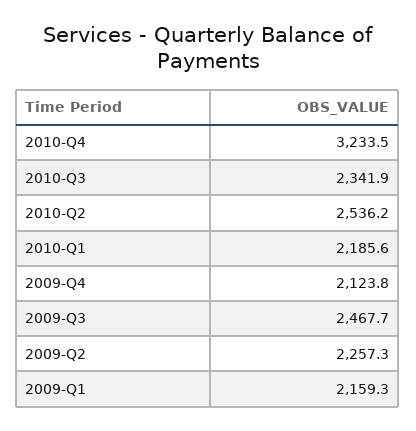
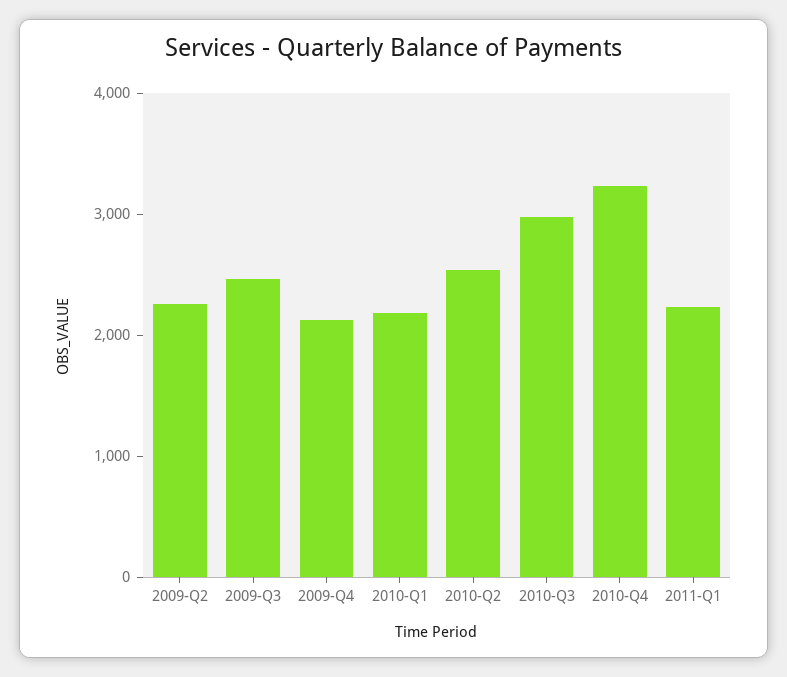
2010-Q3: 2341.9 -> 3000
2009-Q1: 2159.3 -> none
2011-Q1: none -> 2200

